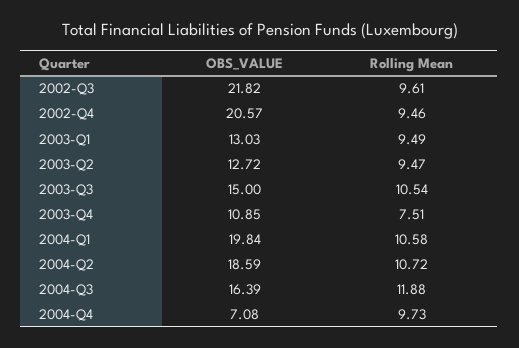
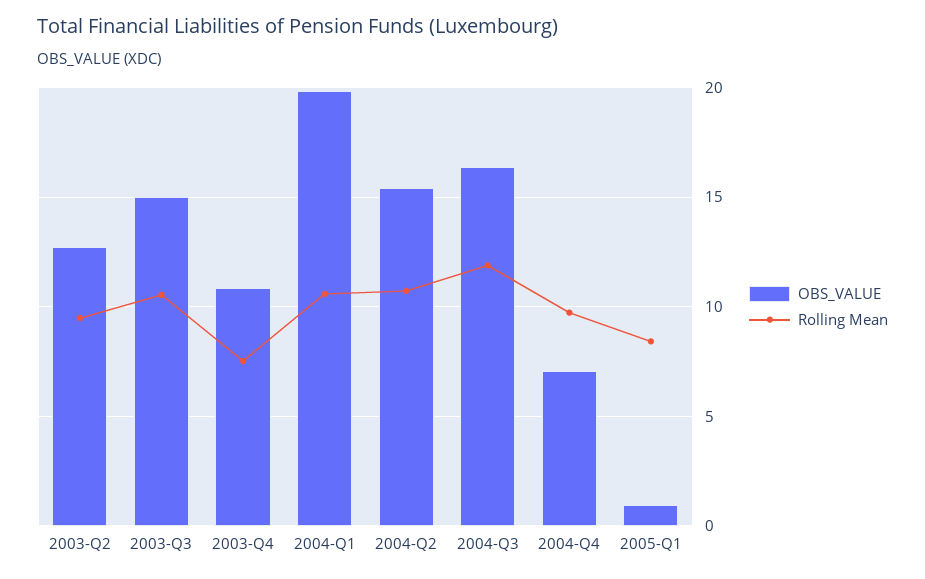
OBS_VALUE, 2002-Q3: 21.82 -> none
Rolling Mean, 2002-Q3: 9.61 -> none
OBS_VALUE, 2002-Q4: 20.57 -> none
Rolling Mean, 2002-Q4: 9.46 -> none
OBS_VALUE, 2003-Q1: 13.03 -> none
Rolling Mean, 2003-Q1: 9.49 -> none
OBS_VALUE, 2004-Q2: 18.59 -> 15.5
OBS_VALUE, 2005-Q1: none -> 1
Rolling Mean, 2005-Q1: none -> 8.5

